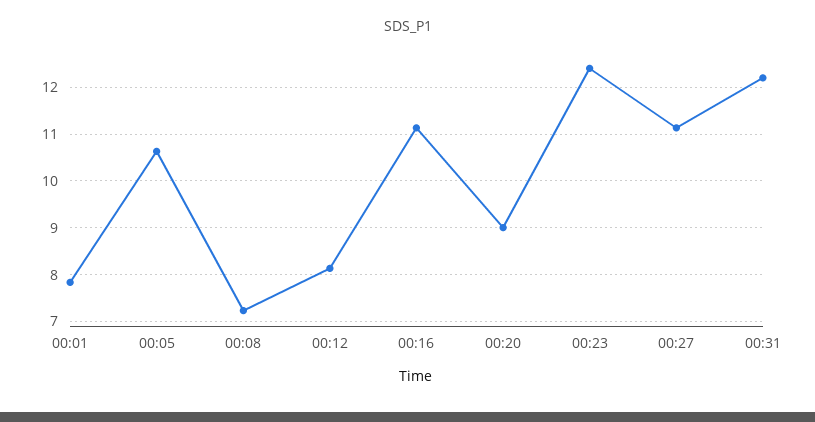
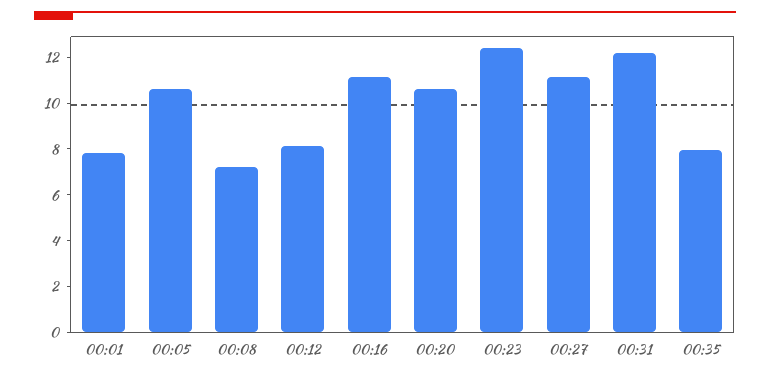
00:20: 9 -> 10.5
00:35: none -> 8

